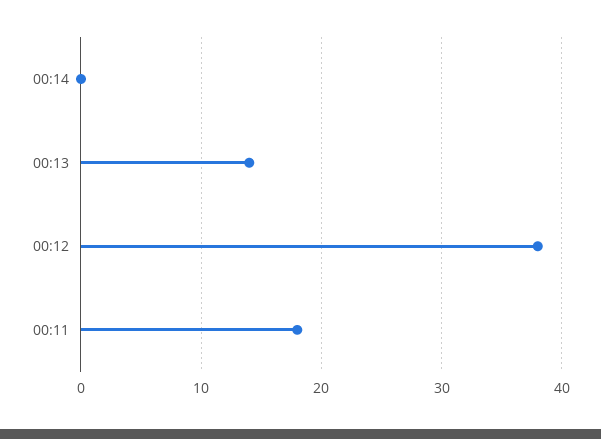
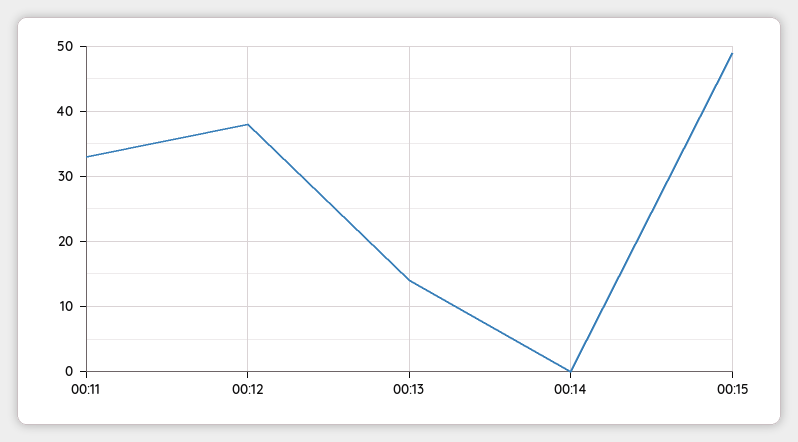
00:11: 18 -> 33
00:15: none -> 49

